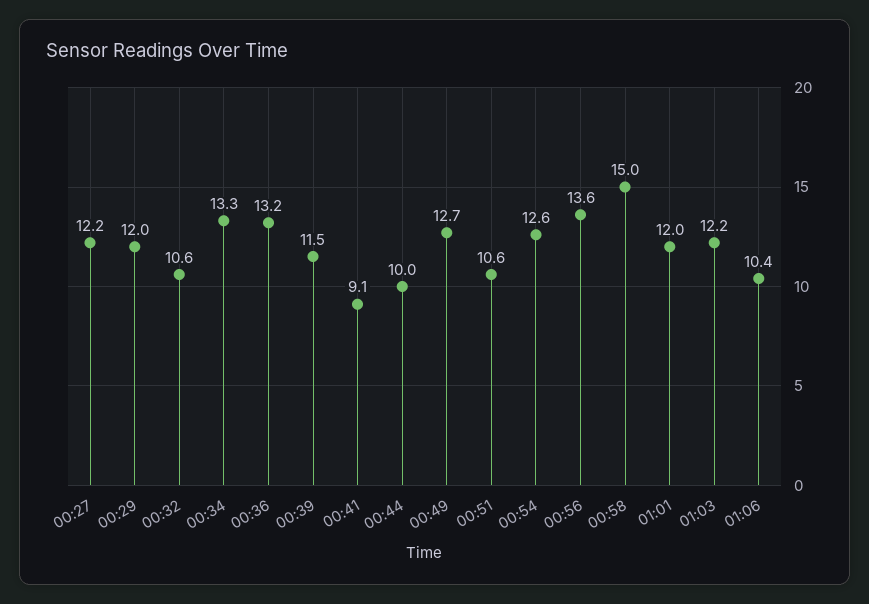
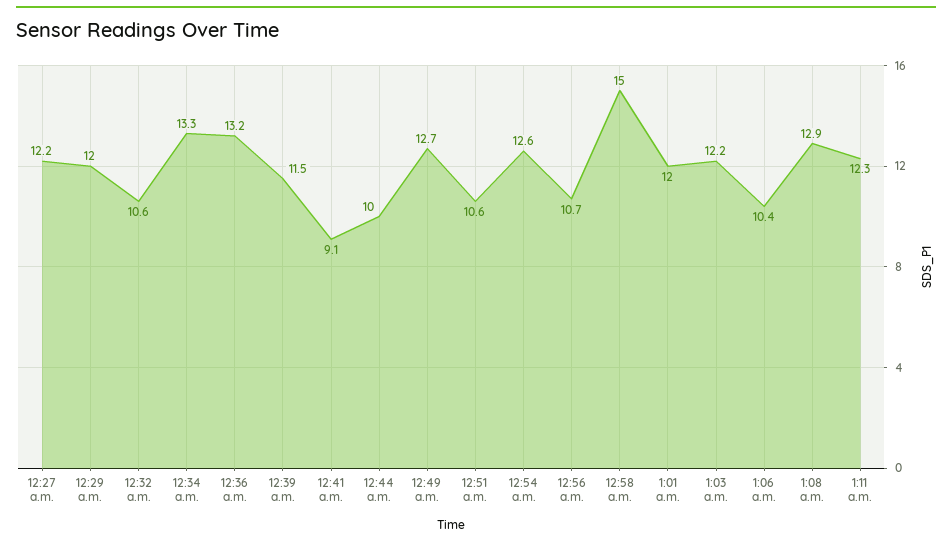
00:56: 13.6 -> 10.7
1:08 a.m.: none -> 12.9
1:11 a.m.: none -> 12.3

